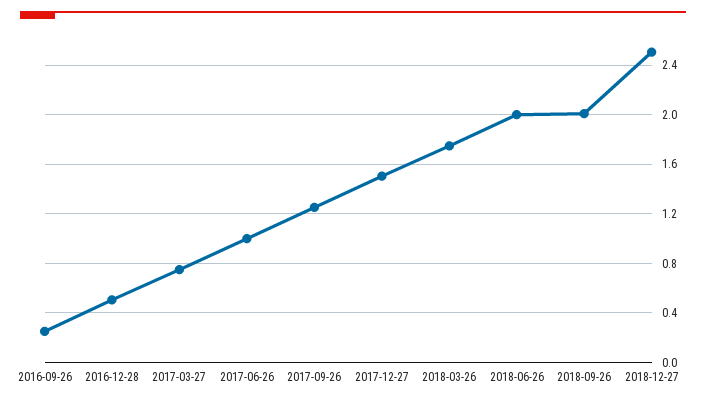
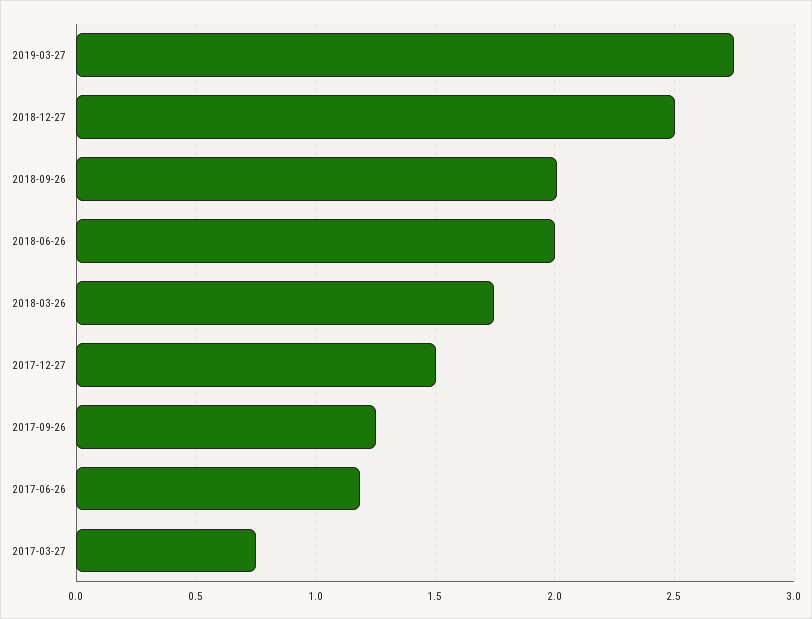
2016-09-26: 0.25 -> none
2016-12-28: 0.5 -> none
2017-06-26: 1 -> 1.2
2019-03-27: none -> 2.75

